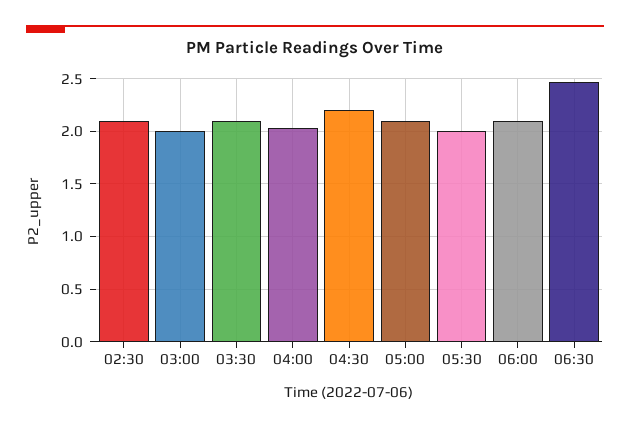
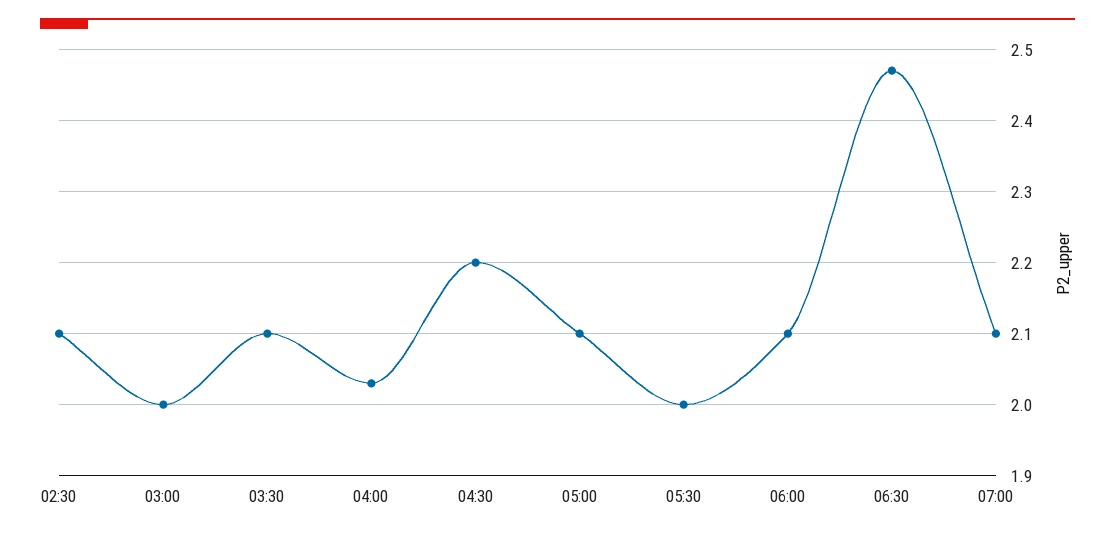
07:00: none -> 2.1

